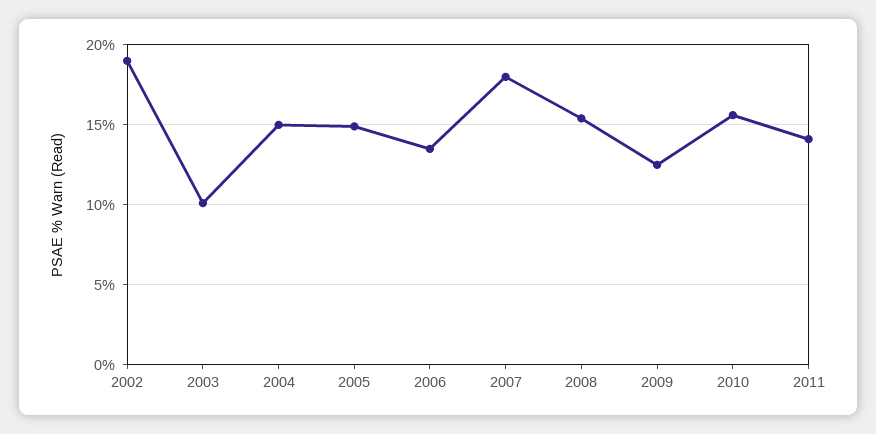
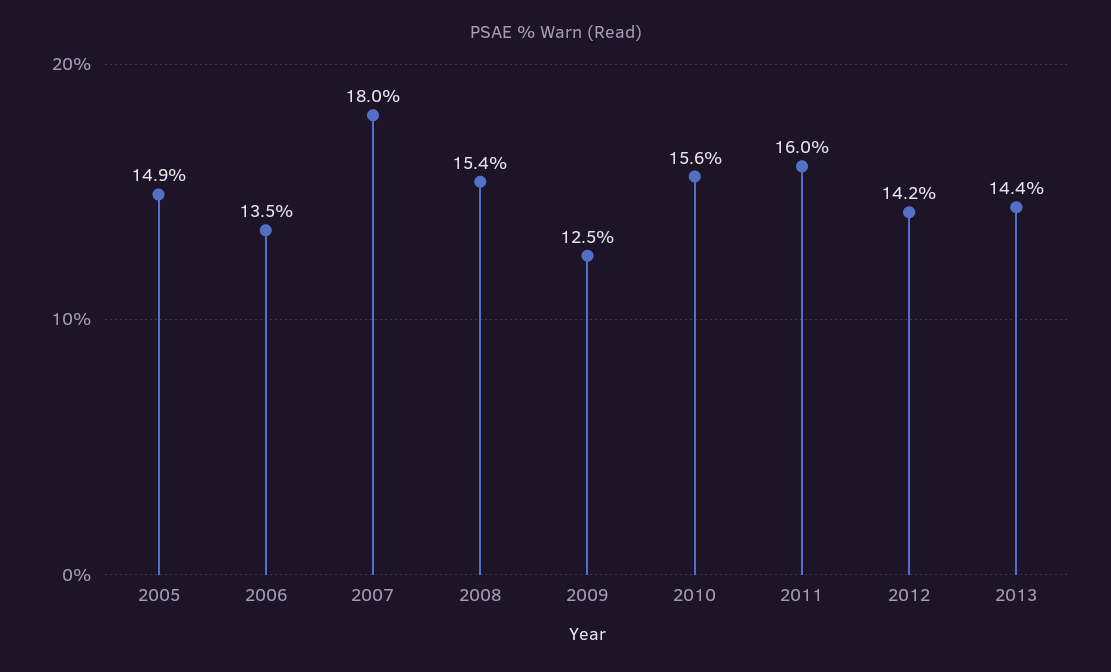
2002: 19 -> none
2003: 10 -> none
2004: 15 -> none
2011: 14 -> 16
2012: none -> 14.2
2013: none -> 14.4

